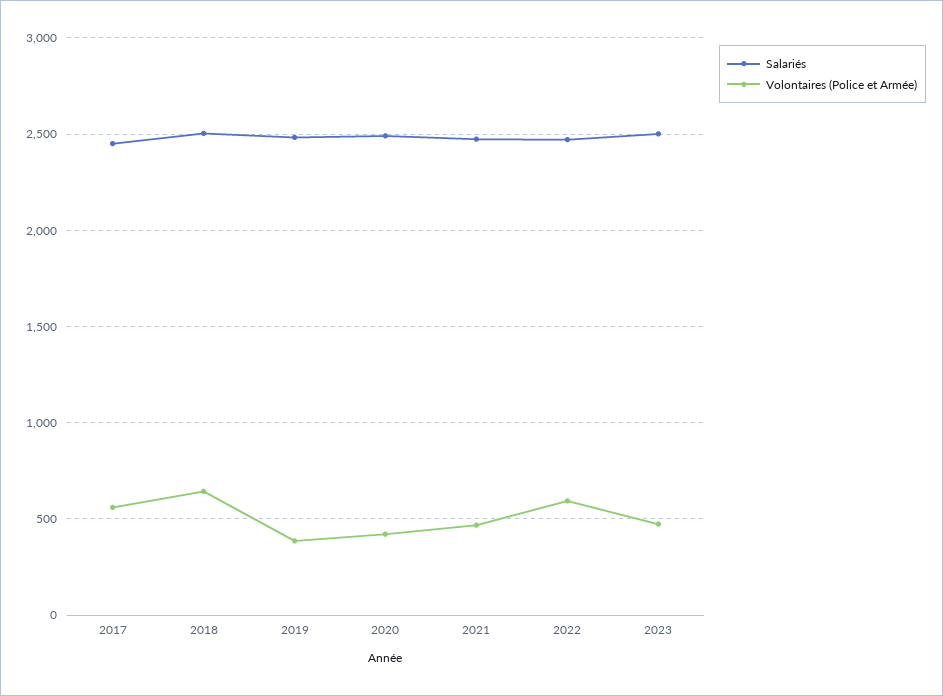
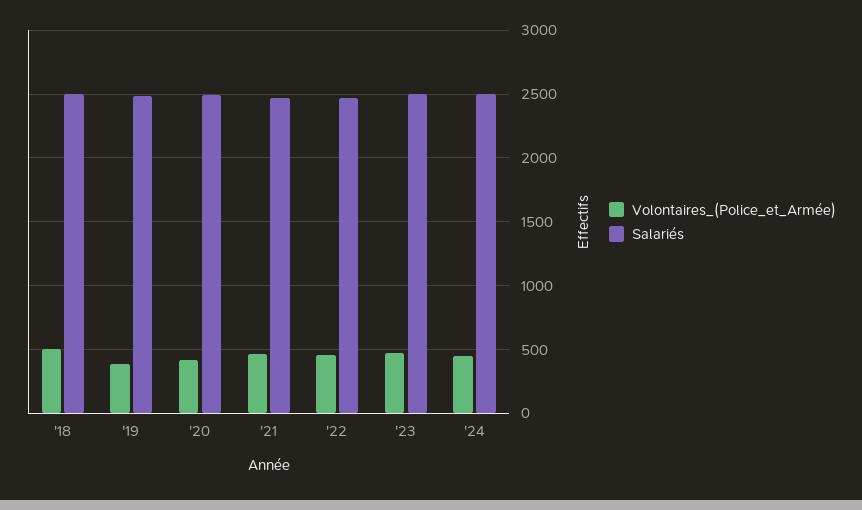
Salariés, 2017: 2450 -> none
Volontaires (Police et Armée), 2017: 550 -> none
Volontaires (Police et Armée), 2018: 650 -> 500
Volontaires (Police et Armée), 2022: 600 -> 450
Volontaires (Police et Armée), '24: none -> 450
Salariés, '24: none -> 2500

